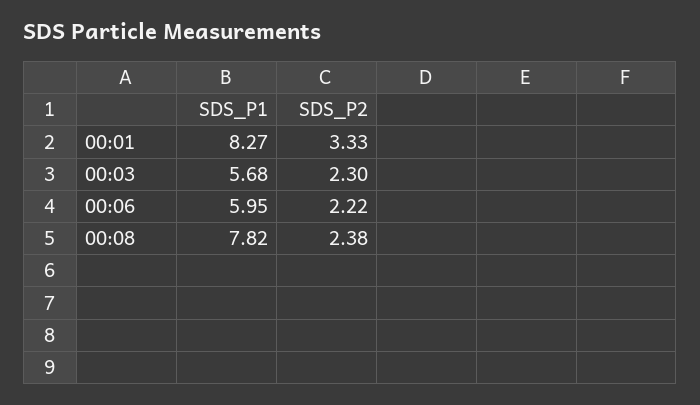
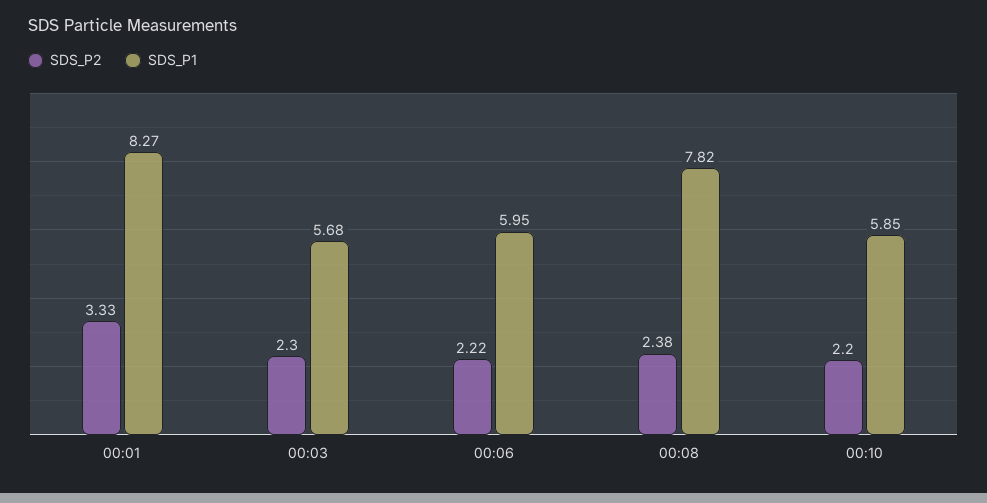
SDS_P2, 00:10: none -> 2.2
SDS_P1, 00:10: none -> 5.85

